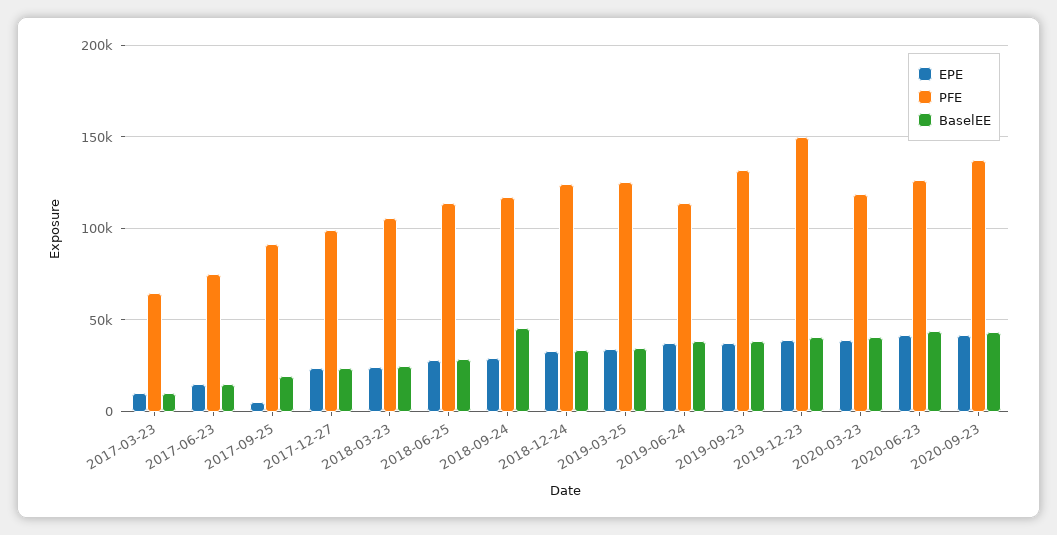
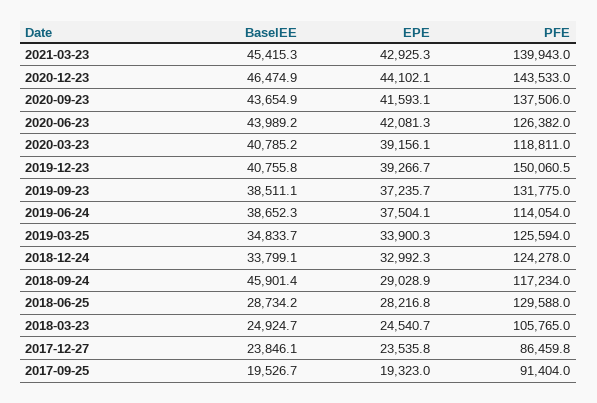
EPE, 2017-03-23: 10000 -> none
PFE, 2017-03-23: 65000 -> none
BaselEE, 2017-03-23: 10000 -> none
EPE, 2017-06-23: 15000 -> none
PFE, 2017-06-23: 75000 -> none
BaselEE, 2017-06-23: 15000 -> none
EPE, 2017-09-25: 5000 -> 19323
PFE, 2017-12-27: 100000 -> 86459.8
PFE, 2018-06-25: 115000 -> 129588
BaselEE, 2021-03-23: none -> 45415.3
EPE, 2021-03-23: none -> 42925.3
PFE, 2021-03-23: none -> 139943
BaselEE, 2020-12-23: none -> 46474.9
EPE, 2020-12-23: none -> 44102.1
PFE, 2020-12-23: none -> 143533

